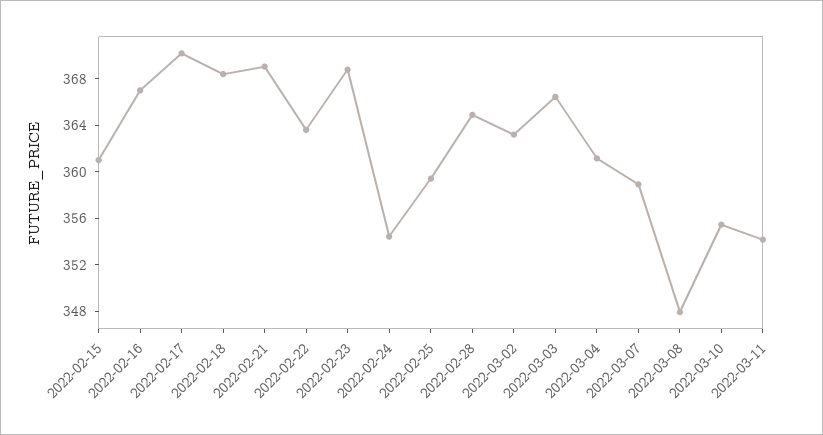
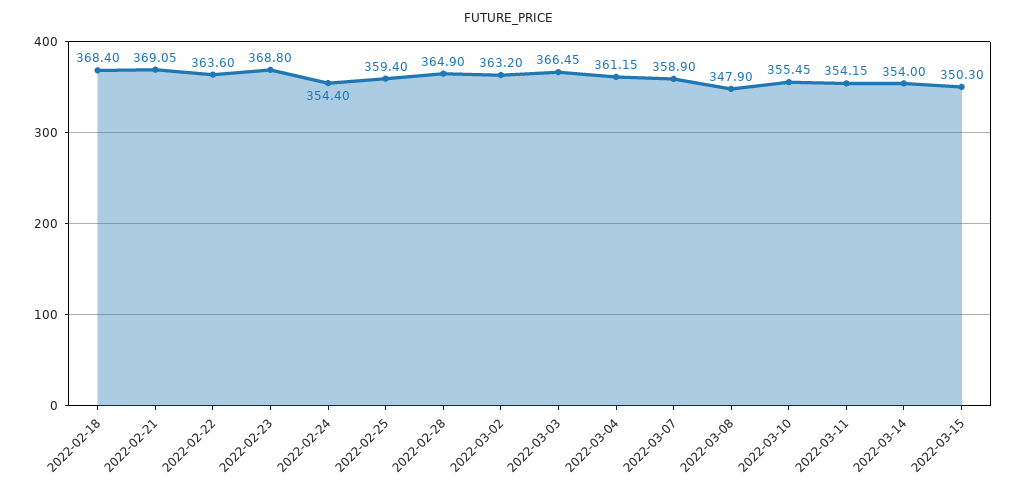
2022-02-15: 361 -> none
2022-02-16: 367 -> none
2022-02-17: 370 -> none
2022-03-14: none -> 354
2022-03-15: none -> 350.3

